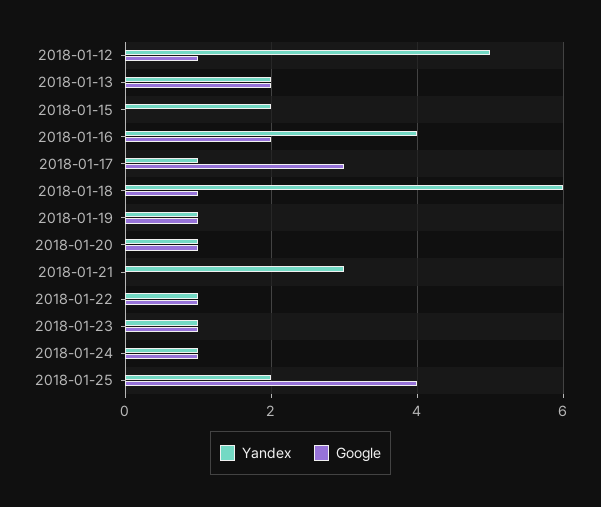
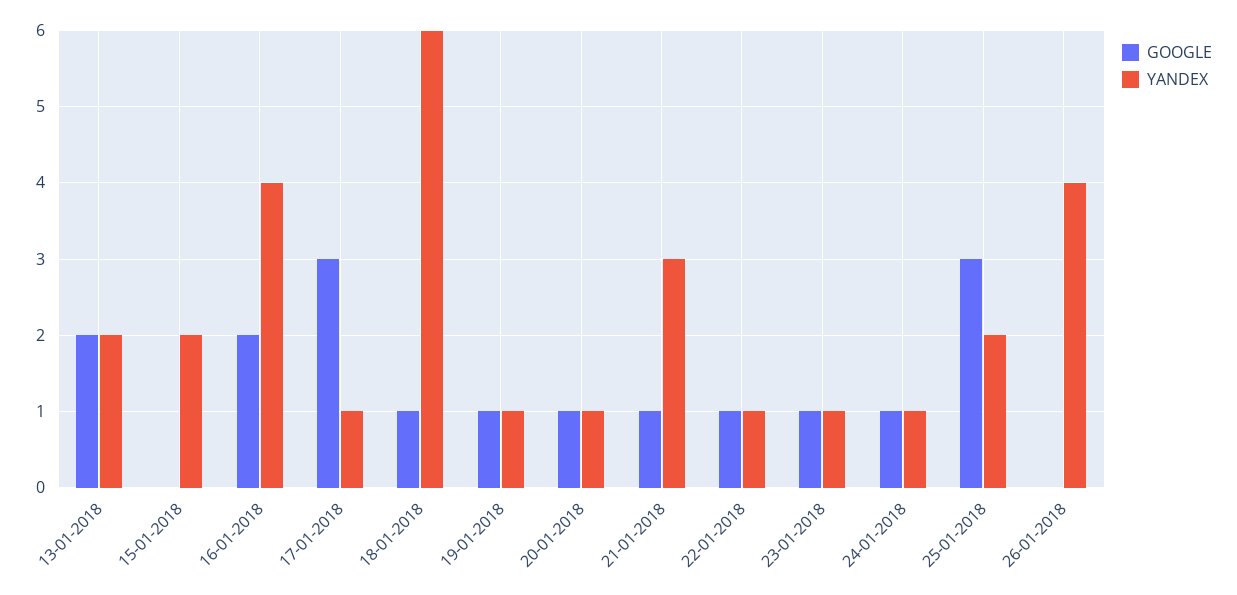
Yandex, 2018-01-12: 5 -> none
Google, 2018-01-12: 1 -> none
Google, 2018-01-21: 0 -> 1
Google, 2018-01-25: 4 -> 3
Google, 26-01-2018: none -> 0
Yandex, 26-01-2018: none -> 4

